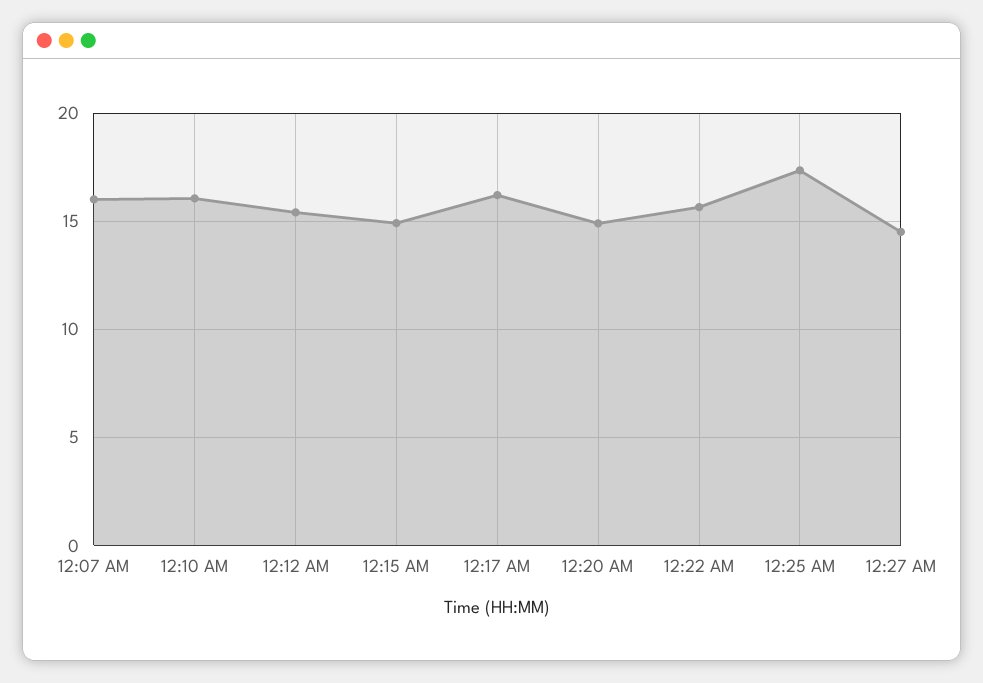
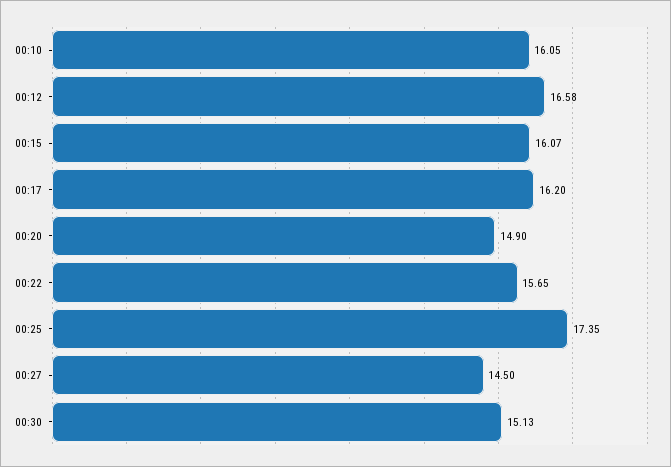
12:07 AM: 16 -> none
12:12 AM: 15.5 -> 16.58
12:15 AM: 15 -> 16.07
00:30: none -> 15.13

